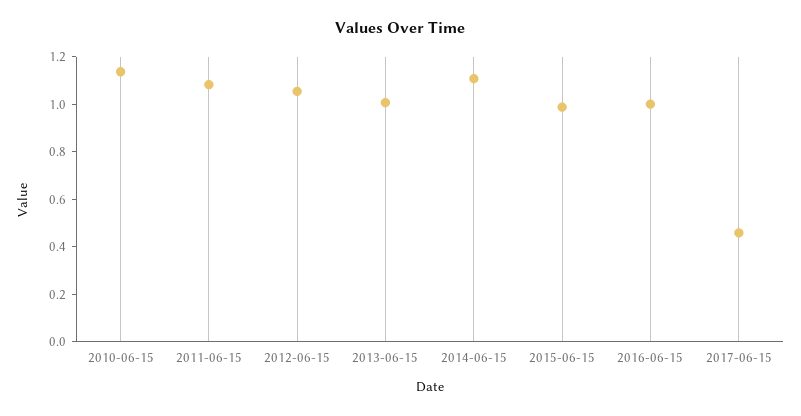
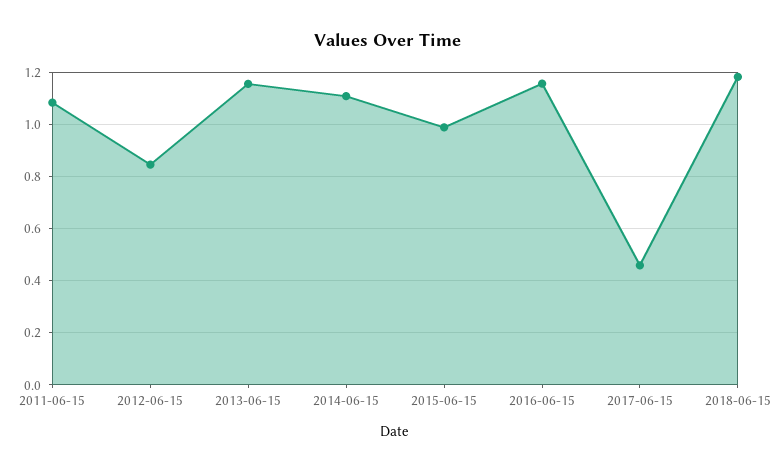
2010-06-15: 1.15 -> none
2012-06-15: 1.05 -> 0.85
2013-06-15: 1 -> 1.15
2016-06-15: 1 -> 1.15
2018-06-15: none -> 1.175

